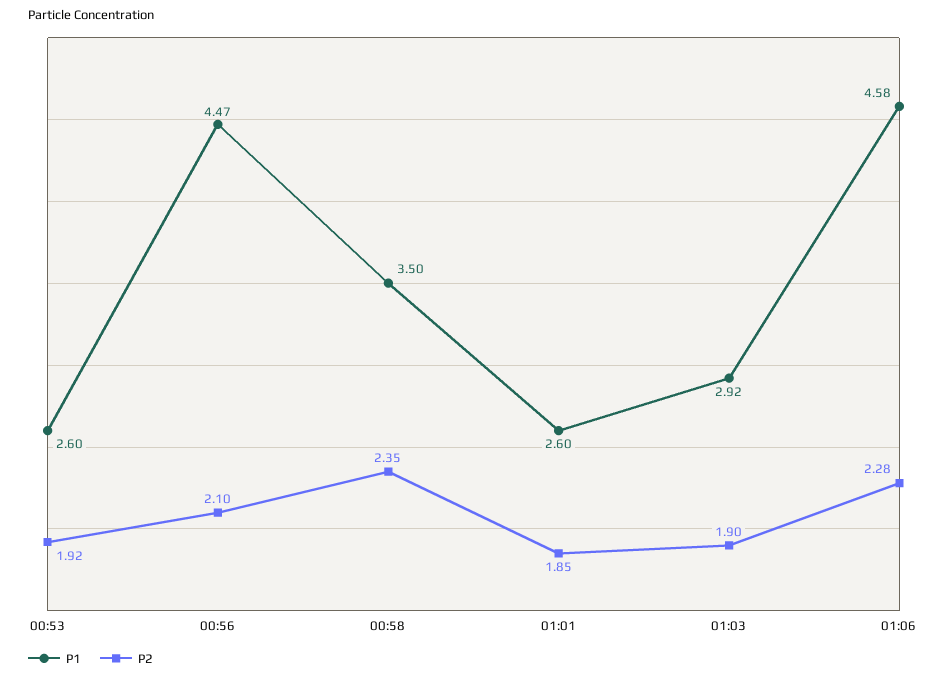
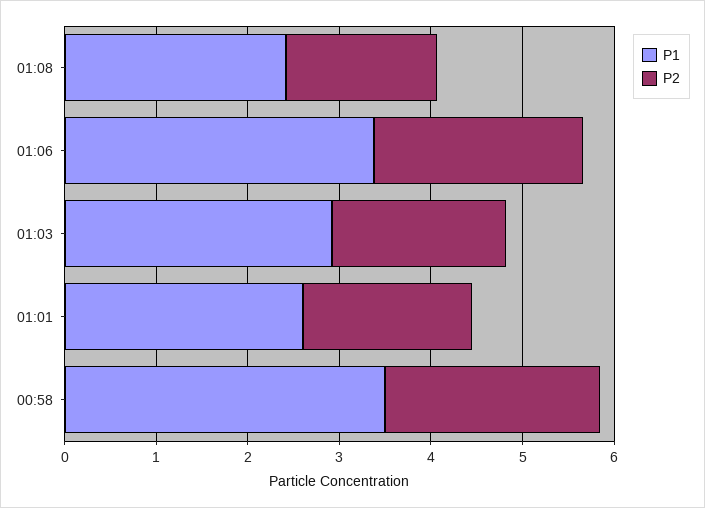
P1, 00:53: 2.6 -> none
P2, 00:53: 1.92 -> none
P1, 00:56: 4.47 -> none
P2, 00:56: 2.1 -> none
P1, 01:06: 4.58 -> 3.4
P1, 01:08: none -> 2.4
P2, 01:08: none -> 1.6

